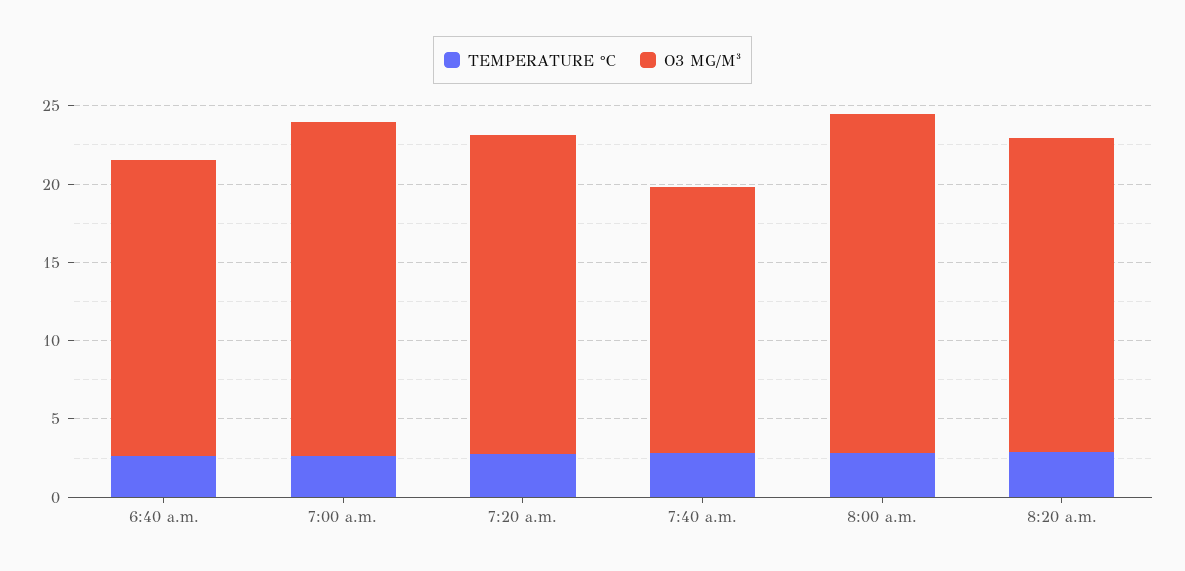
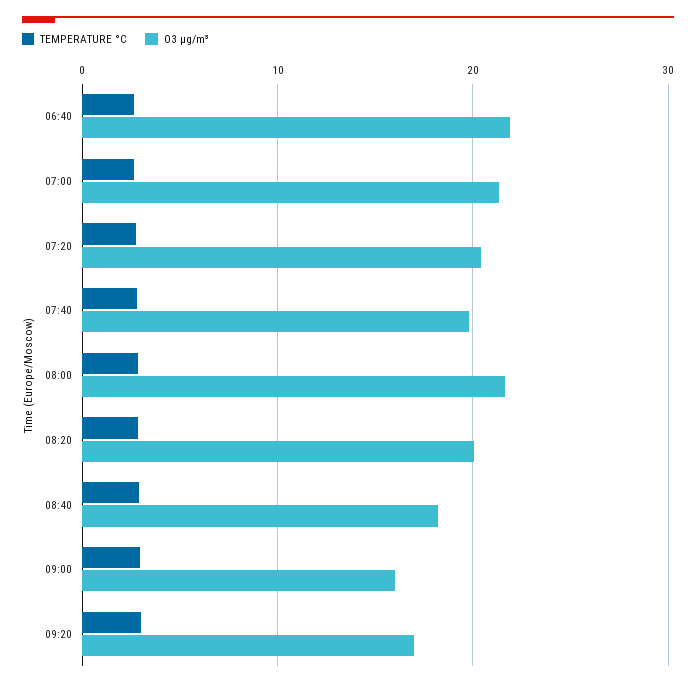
O3 ΜG/M³, 6:40 a.m.: 19 -> 22
O3 ΜG/M³, 7:40 a.m.: 17 -> 20
TEMPERATURE °C, 08:40: none -> 3
O3 ΜG/M³, 08:40: none -> 18
TEMPERATURE °C, 09:00: none -> 3
O3 ΜG/M³, 09:00: none -> 16
TEMPERATURE °C, 09:20: none -> 3
O3 ΜG/M³, 09:20: none -> 17

